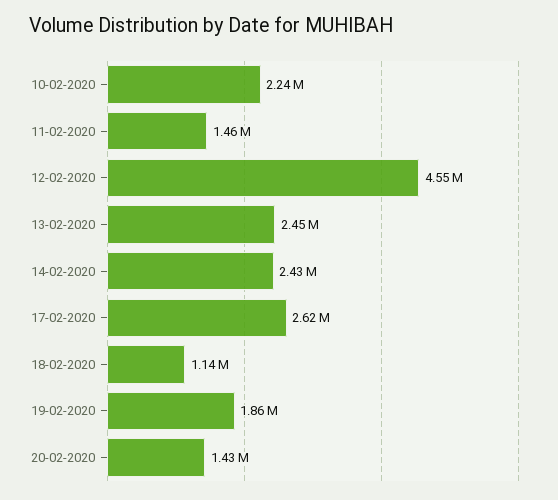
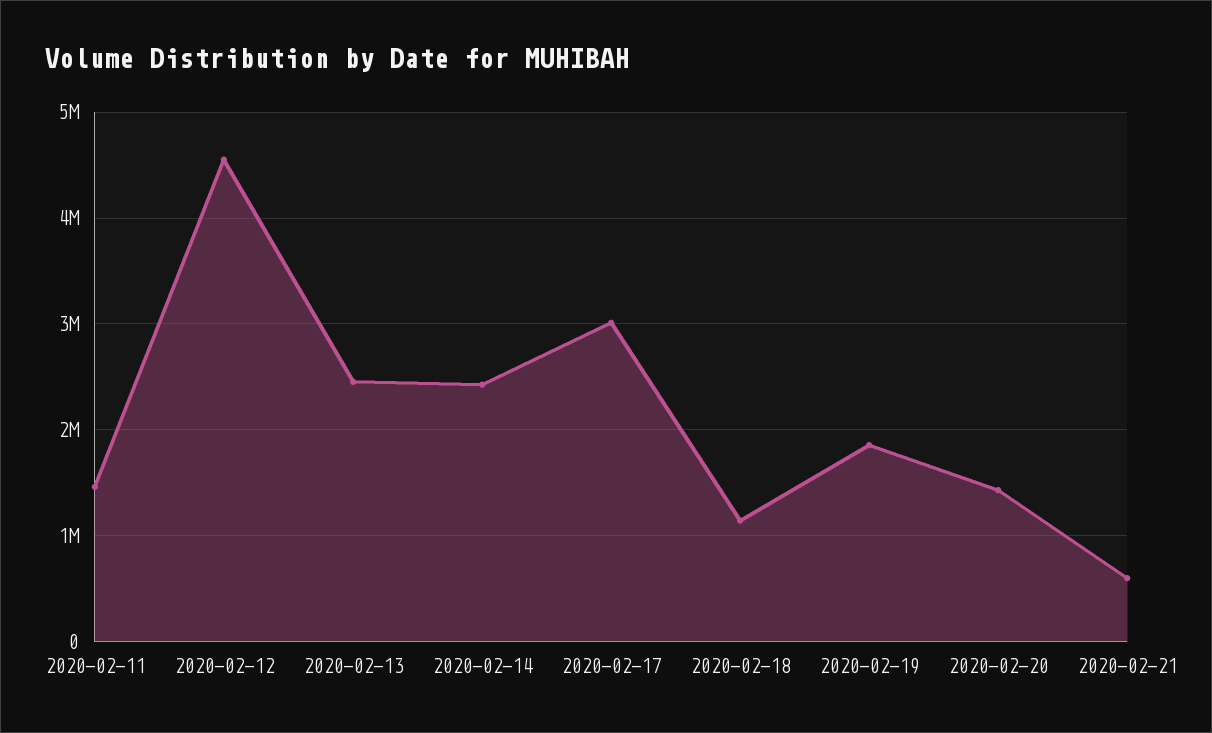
10-02-2020: 2240000 -> none
17-02-2020: 2620000 -> 3000000
2020-02-21: none -> 600000

